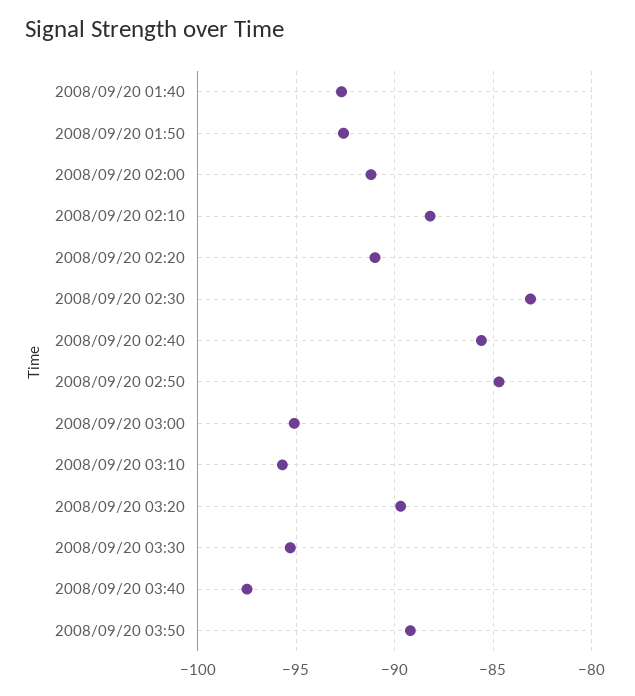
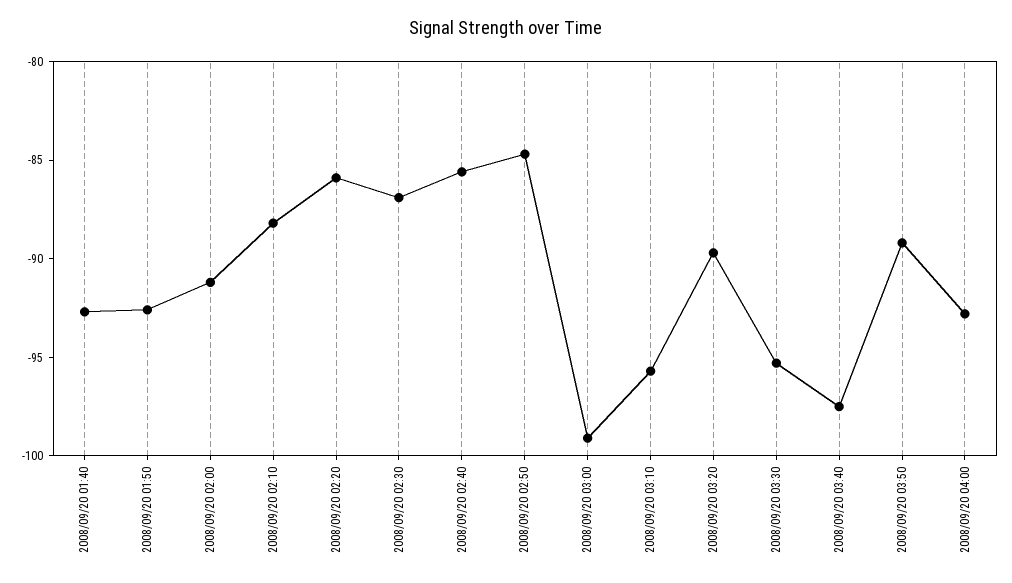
2008/09/20 02:20: -91 -> -86
2008/09/20 02:30: -83 -> -87
2008/09/20 03:00: -95 -> -99
2008/09/20 04:00: none -> -93

